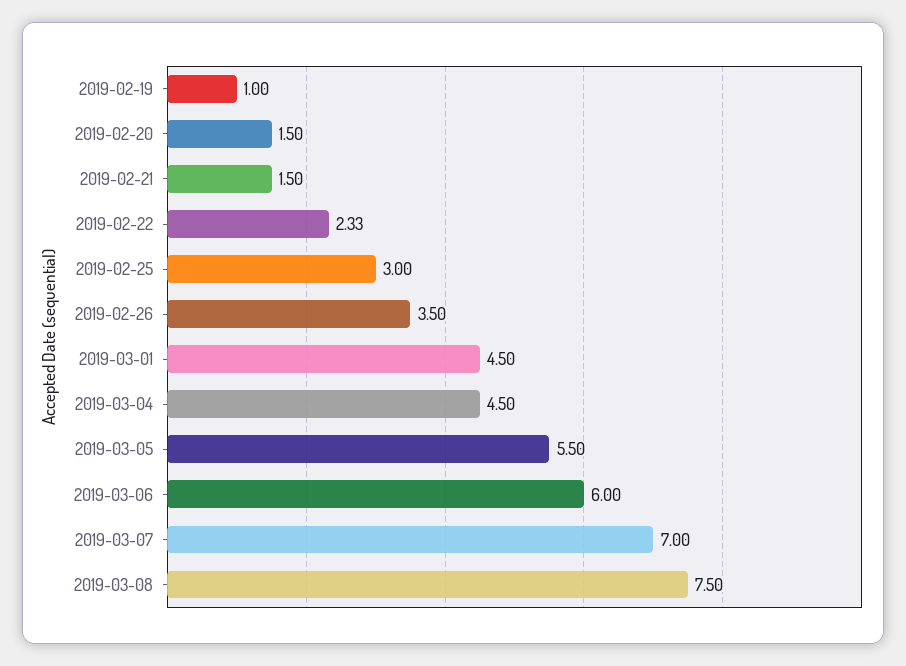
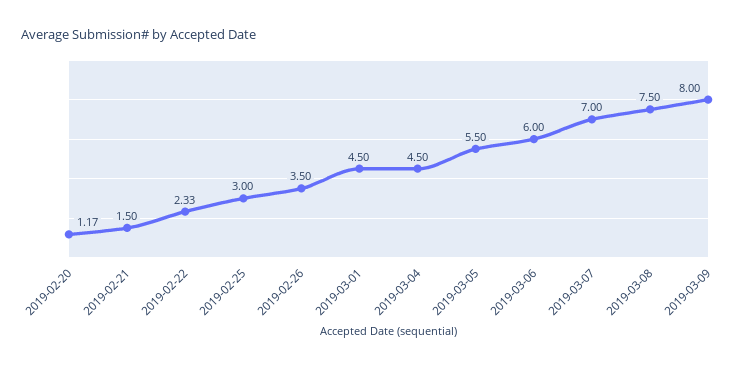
2019-02-19: 1 -> none
2019-02-20: 1.5 -> 1.17
2019-03-09: none -> 8

